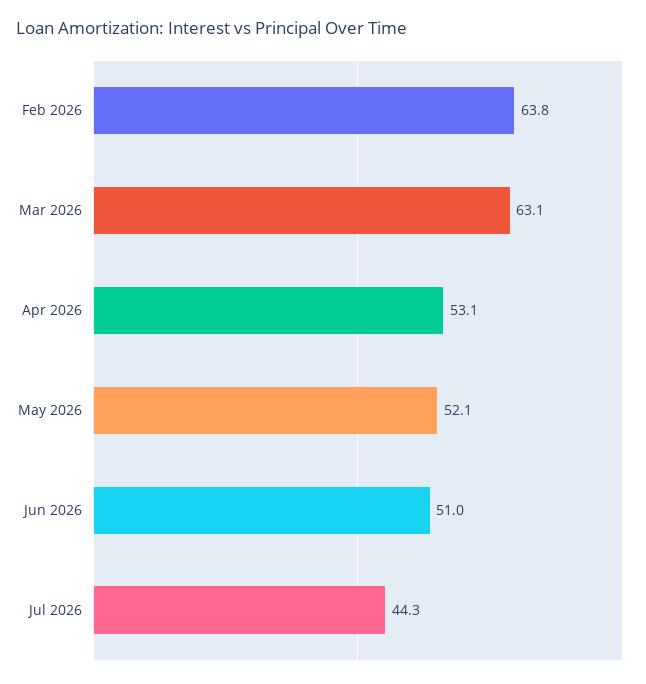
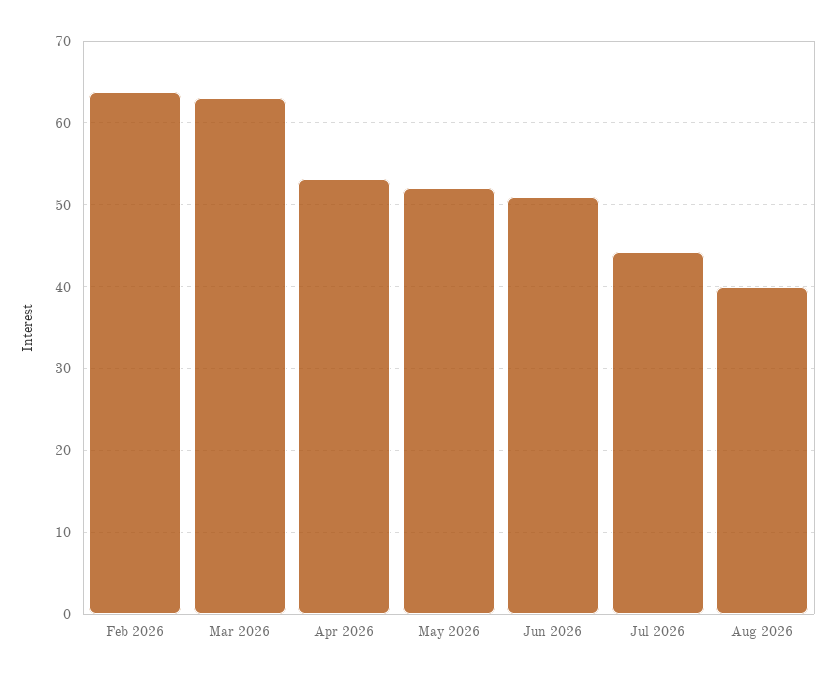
Aug 2026: none -> 40

